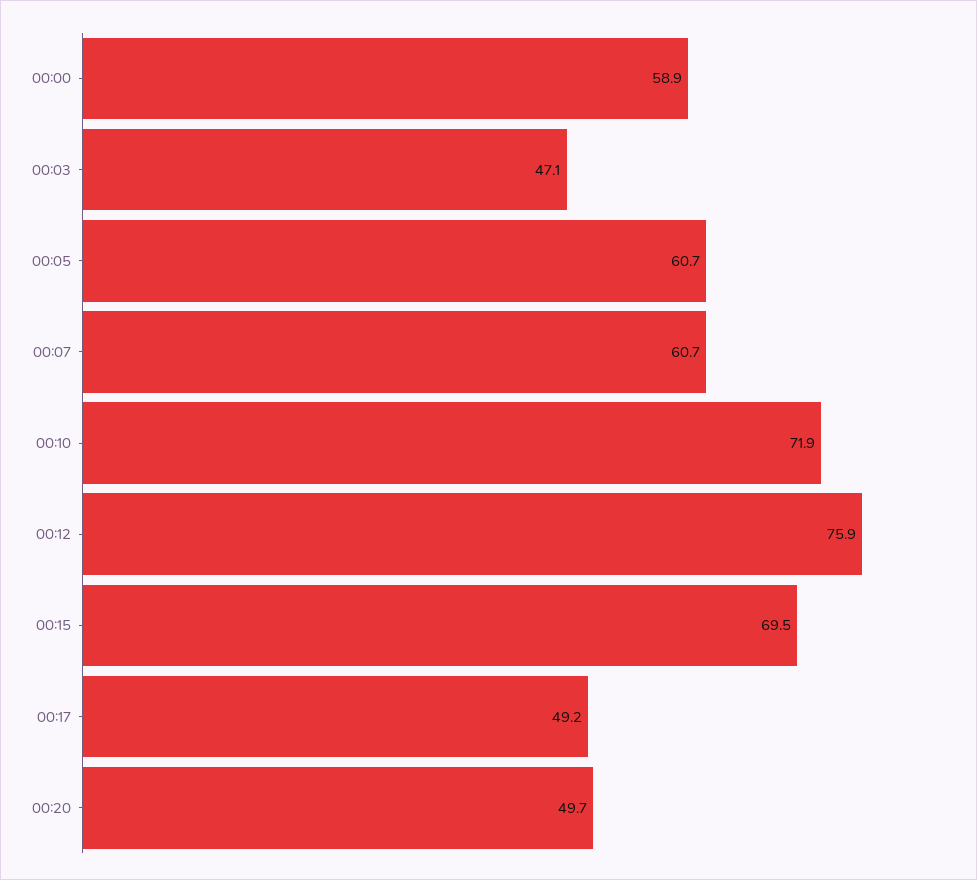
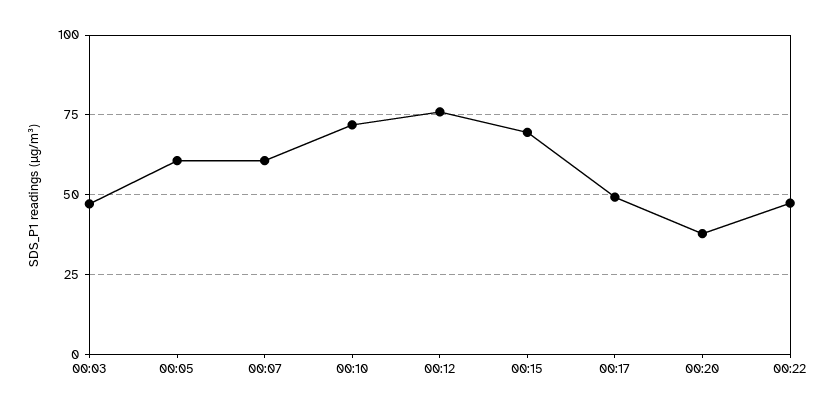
00:00: 58.9 -> none
00:20: 49.7 -> 37.5
00:22: none -> 47.5

